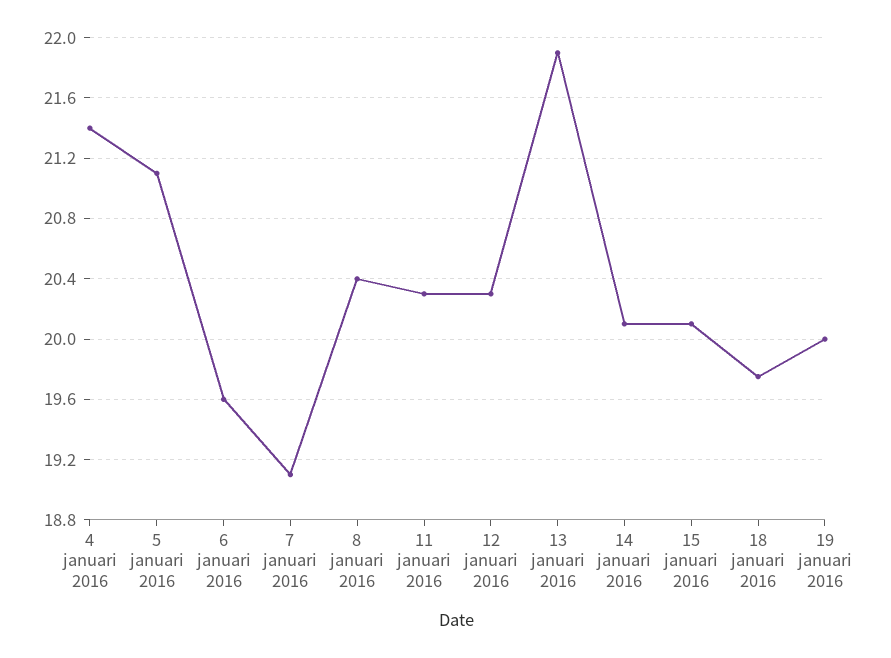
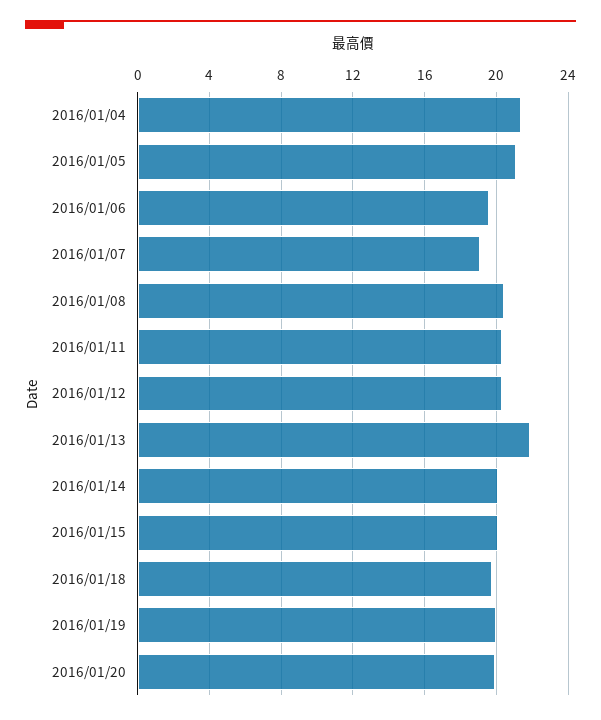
2016/01/20: none -> 20

